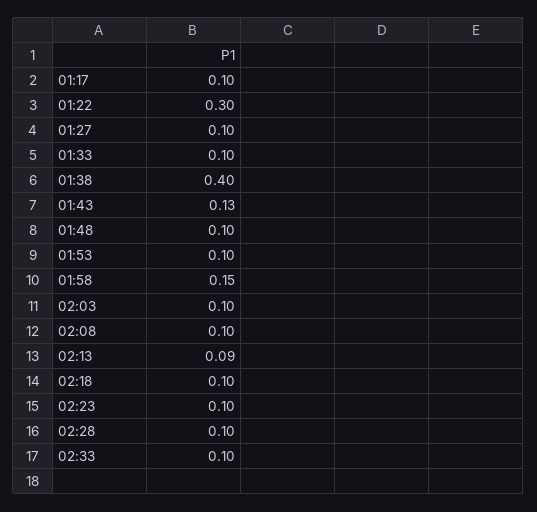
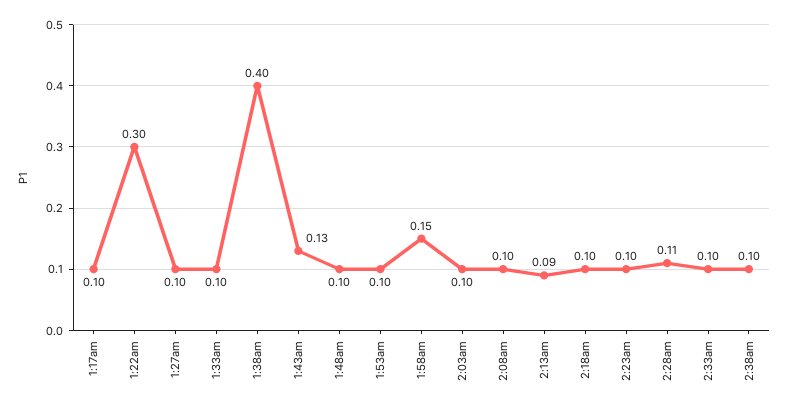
02:28: 0.1 -> 0.11
2:38am: none -> 0.1

